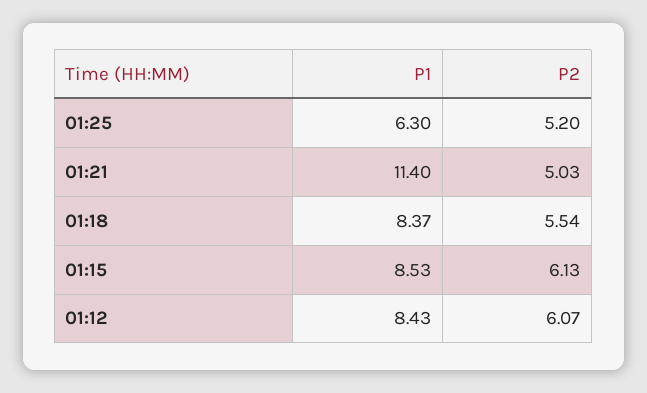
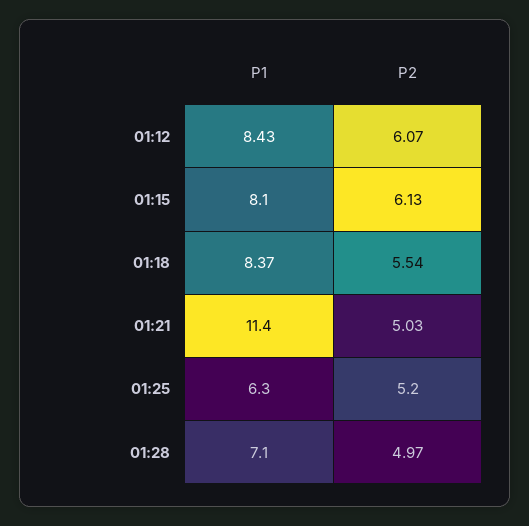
P1, 01:15: 8.53 -> 8.1
P1, 01:28: none -> 7.1
P2, 01:28: none -> 4.97

